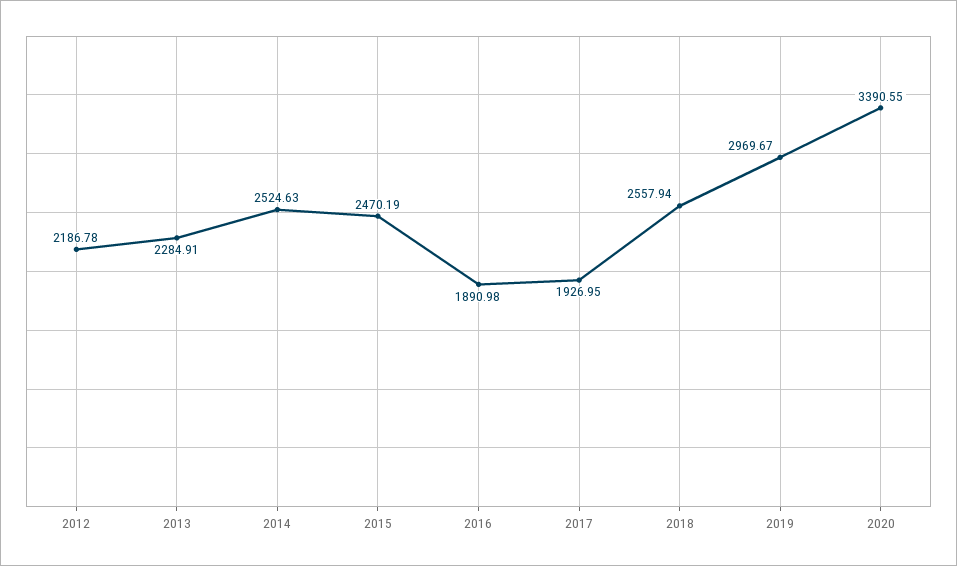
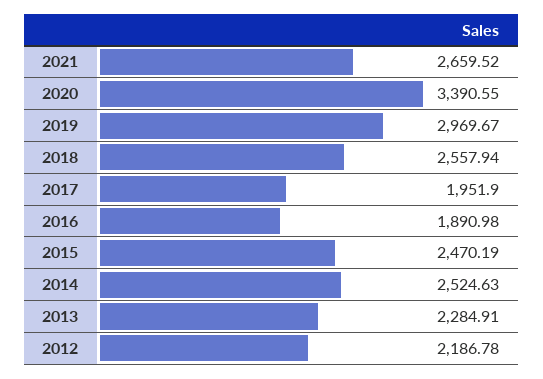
2017: 1926.95 -> 1951.9
2021: none -> 2659.52

